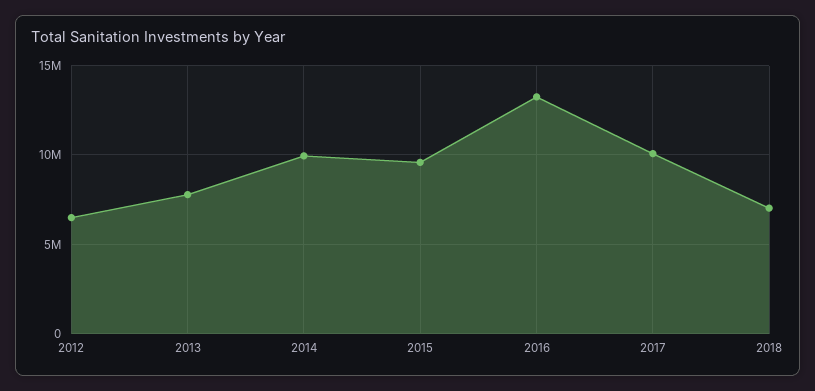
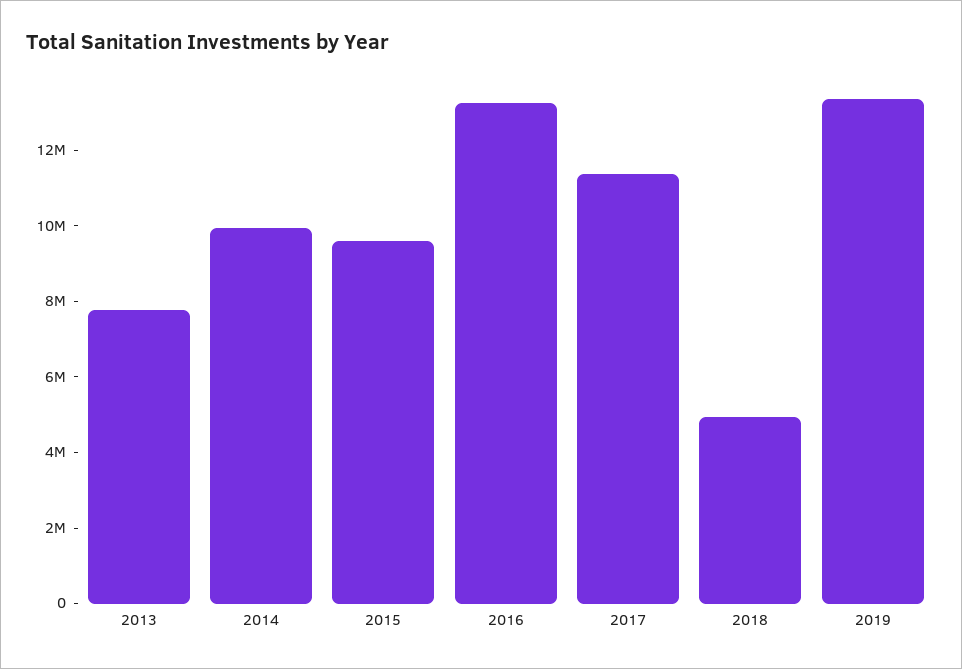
2012: 6500000 -> none
2017: 10000000 -> 11500000
2018: 7000000 -> 5000000
2019: none -> 13500000

